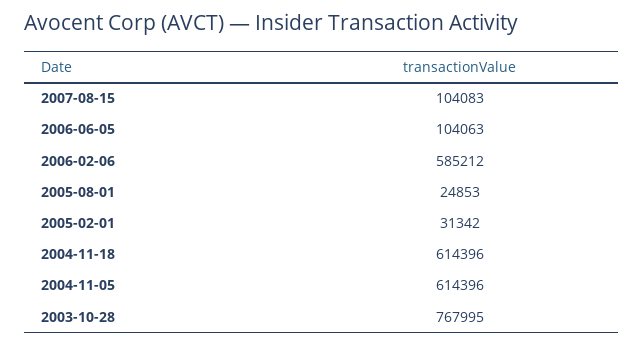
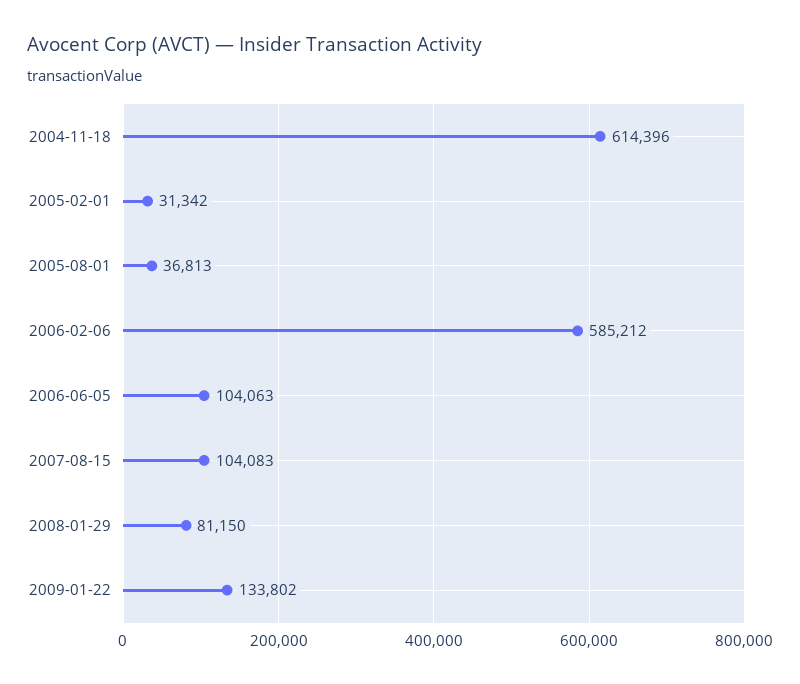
2005-08-01: 24853 -> 36813
2004-11-05: 614396 -> none
2003-10-28: 767995 -> none
2008-01-29: none -> 81150
2009-01-22: none -> 133802

